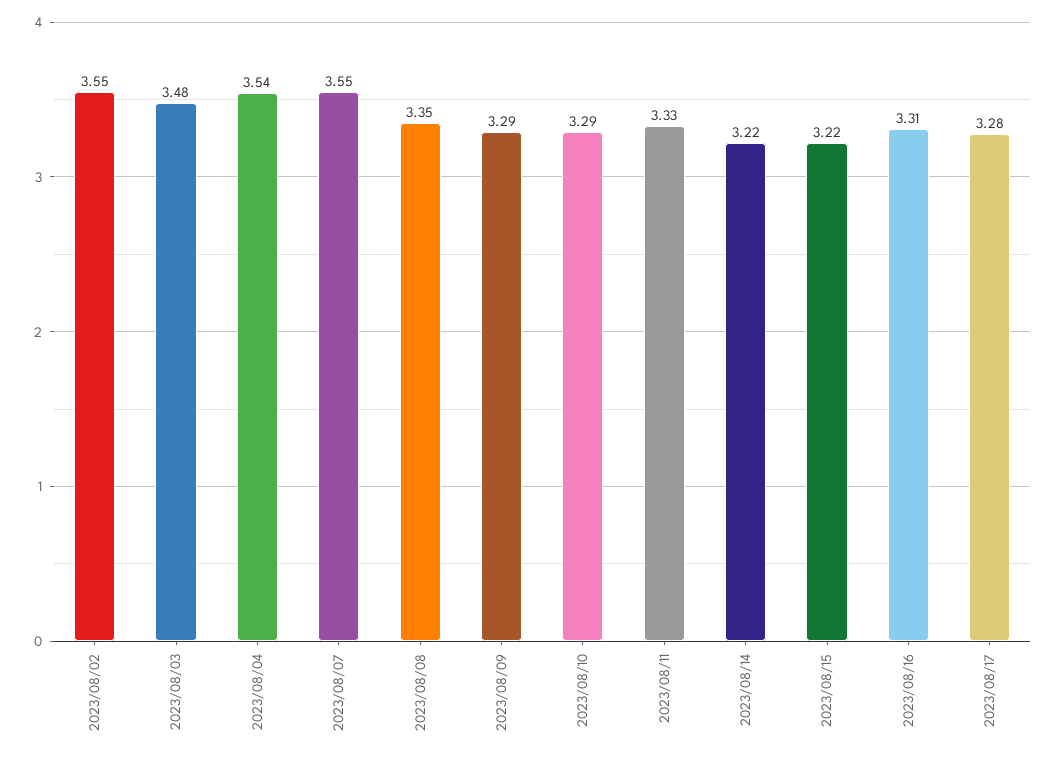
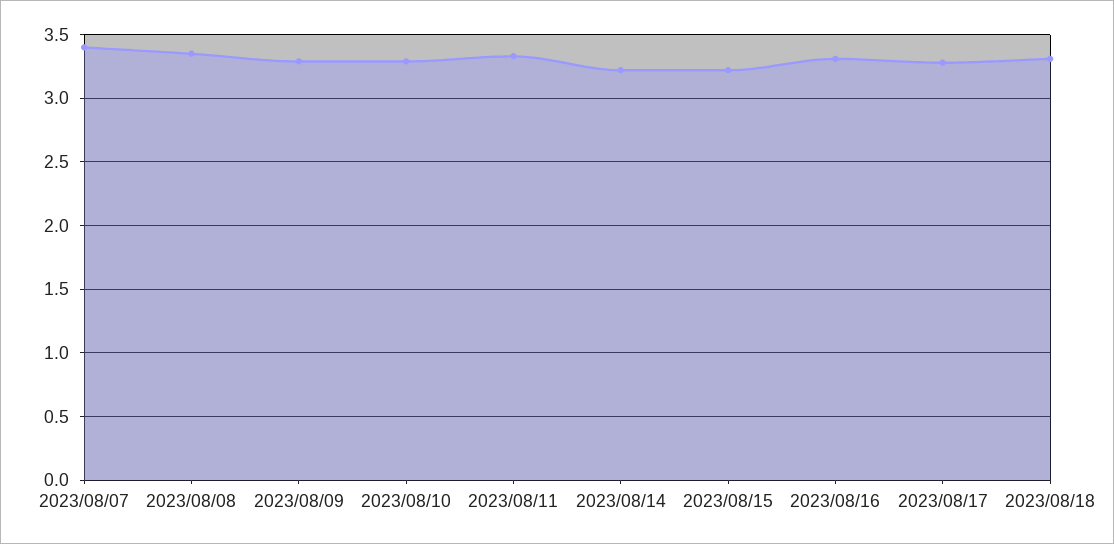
2023/08/02: 3.55 -> none
2023/08/03: 3.48 -> none
2023/08/04: 3.54 -> none
2023/08/07: 3.55 -> 3.4
2023/08/18: none -> 3.3

